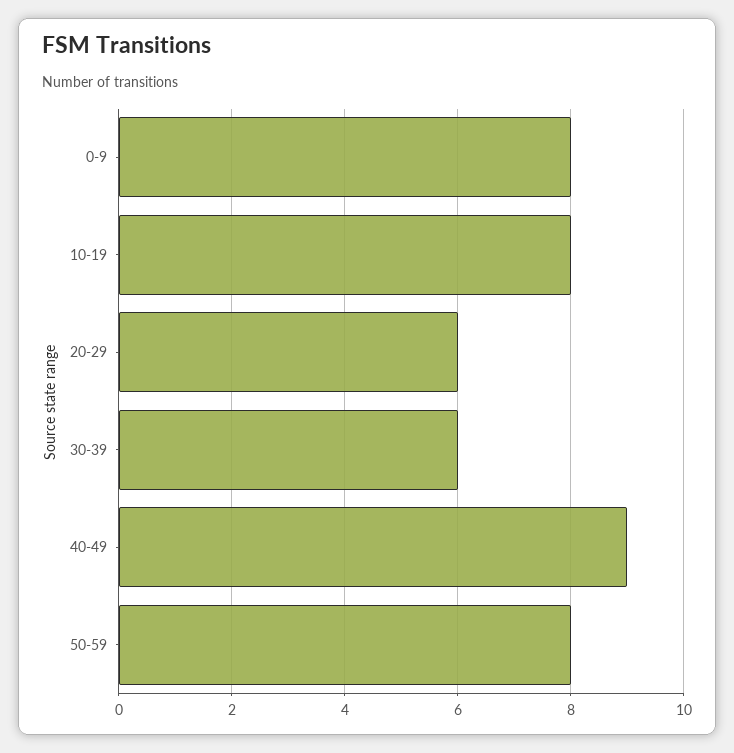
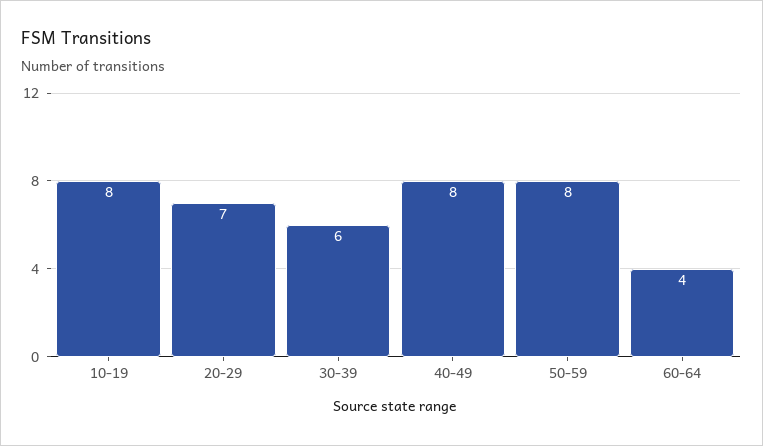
0-9: 8 -> none
20-29: 6 -> 7
40-49: 9 -> 8
60-64: none -> 4

